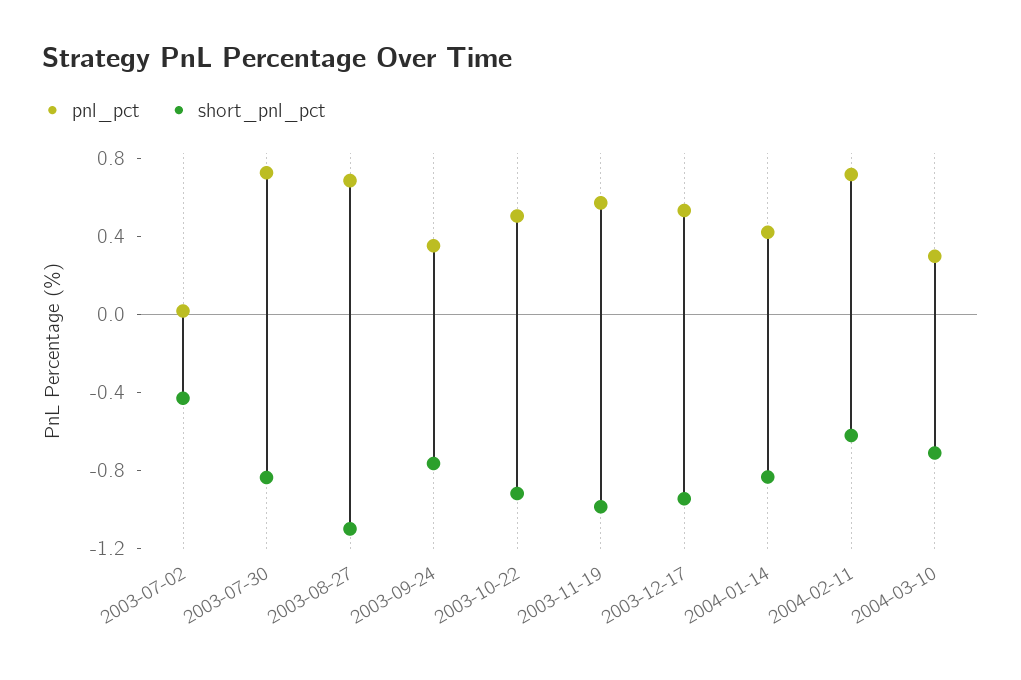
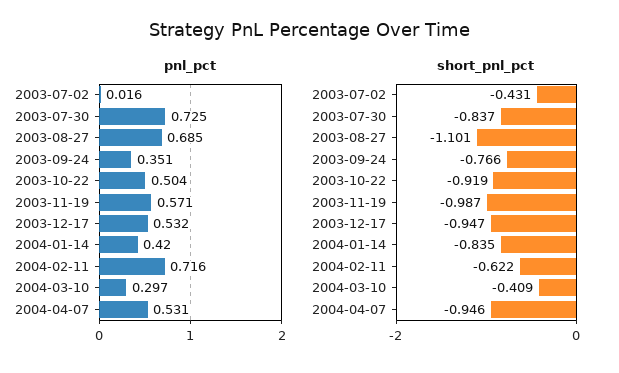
short_pnl_pct, 2004-03-10: -0.7 -> -0.409
pnl_pct, 2004-04-07: none -> 0.531
short_pnl_pct, 2004-04-07: none -> -0.946

